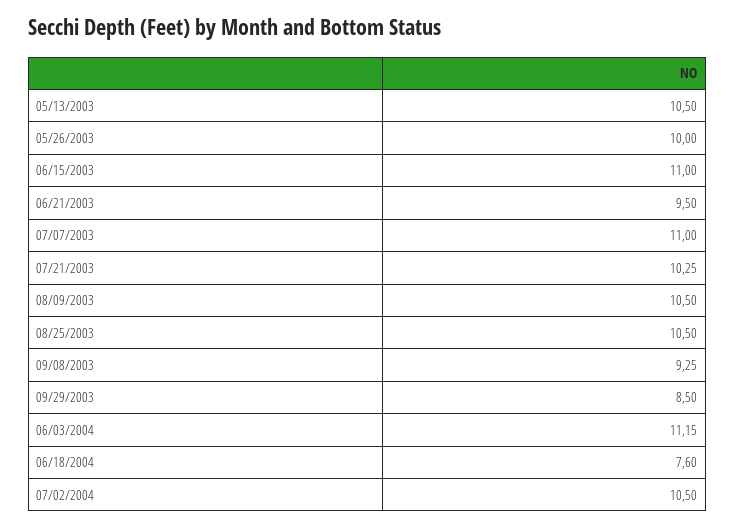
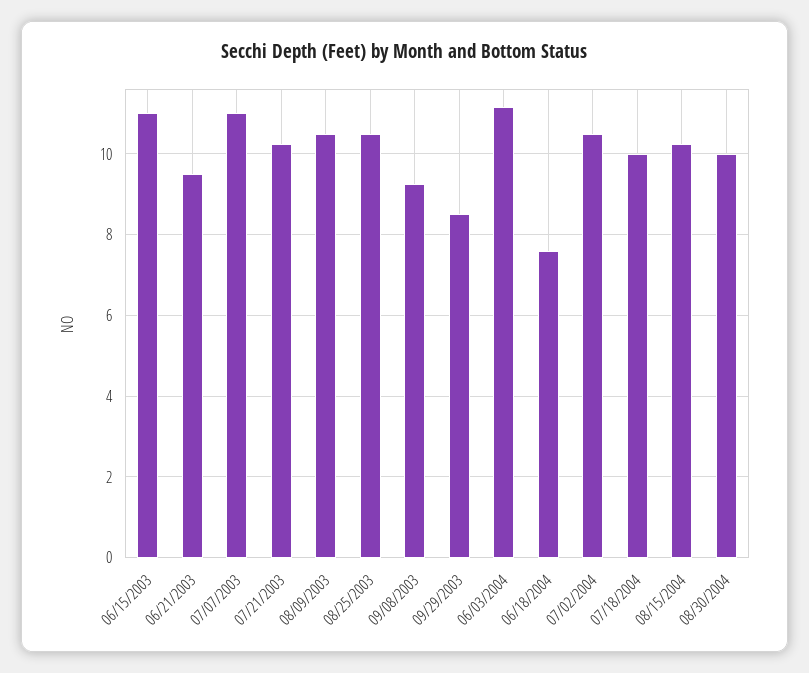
05/13/2003: 10.5 -> none
05/26/2003: 10 -> none
07/18/2004: none -> 10
08/15/2004: none -> 10.2
08/30/2004: none -> 10

